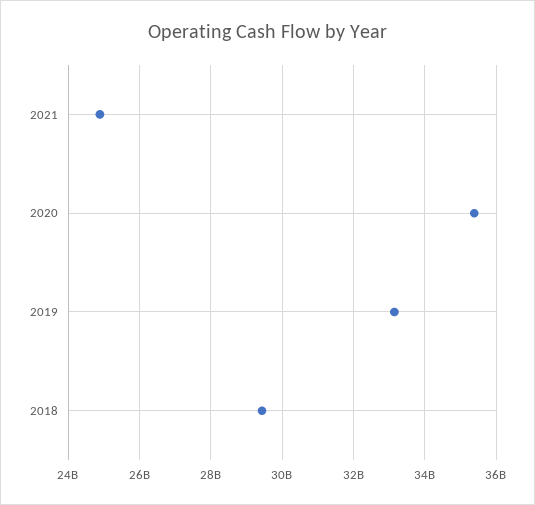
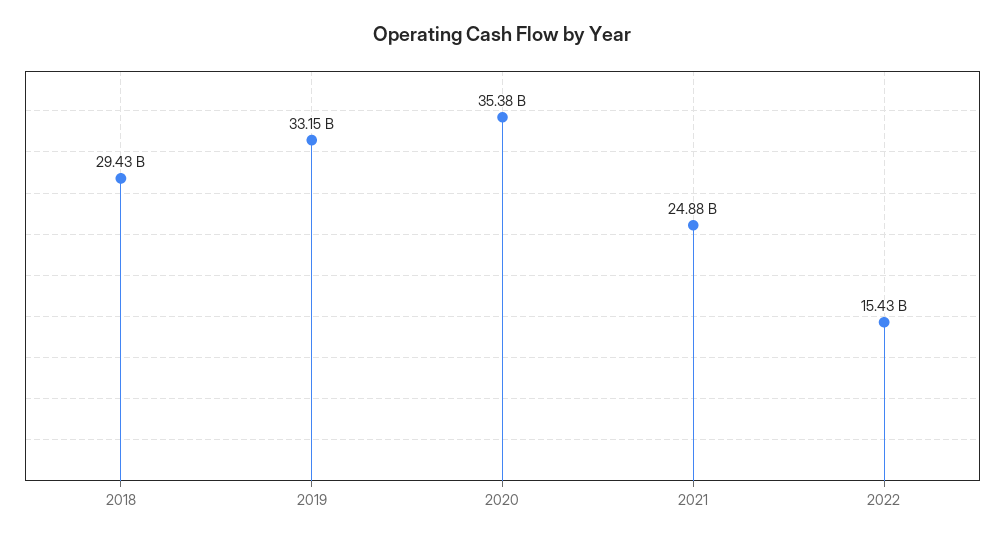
2022: none -> 15430000000

